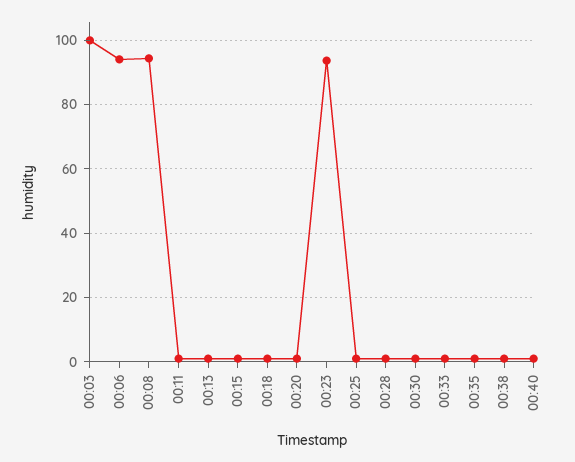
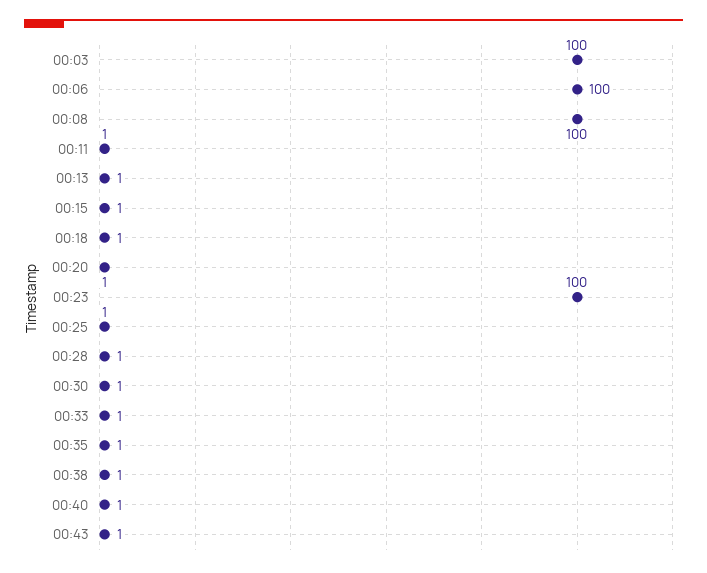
00:06: 94 -> 100
00:08: 94 -> 100
00:23: 94 -> 100
00:43: none -> 1

